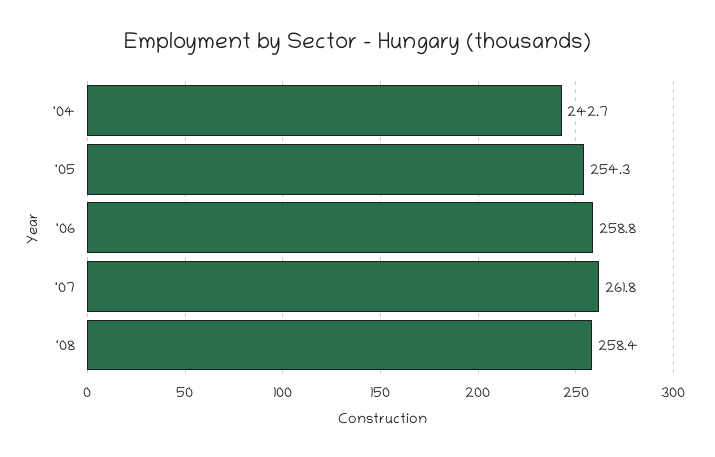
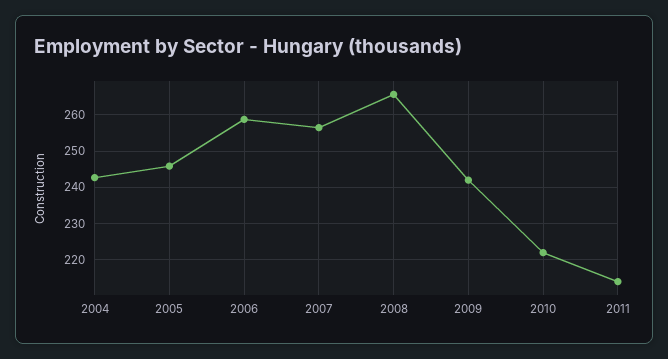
'05: 254.3 -> 246
'07: 261.8 -> 256
'08: 258.4 -> 266
2009: none -> 242
2010: none -> 222
2011: none -> 214

